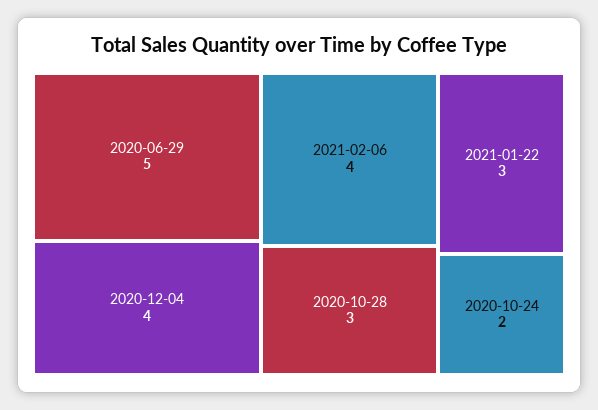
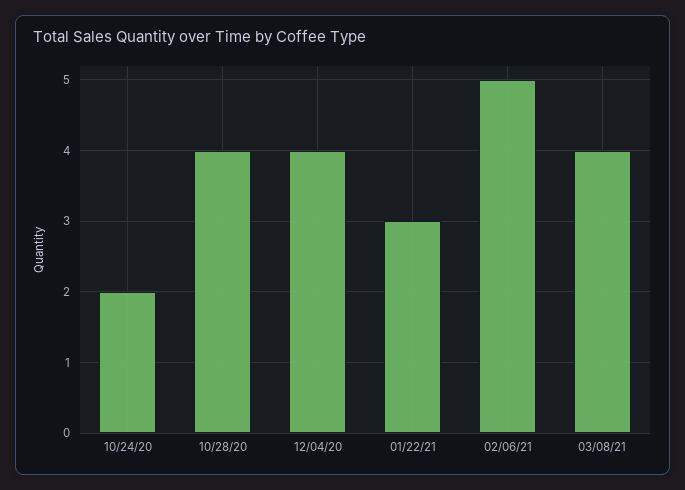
2020-06-29: 5 -> none
2021-02-06: 4 -> 5
2020-10-28: 3 -> 4
03/08/21: none -> 4

